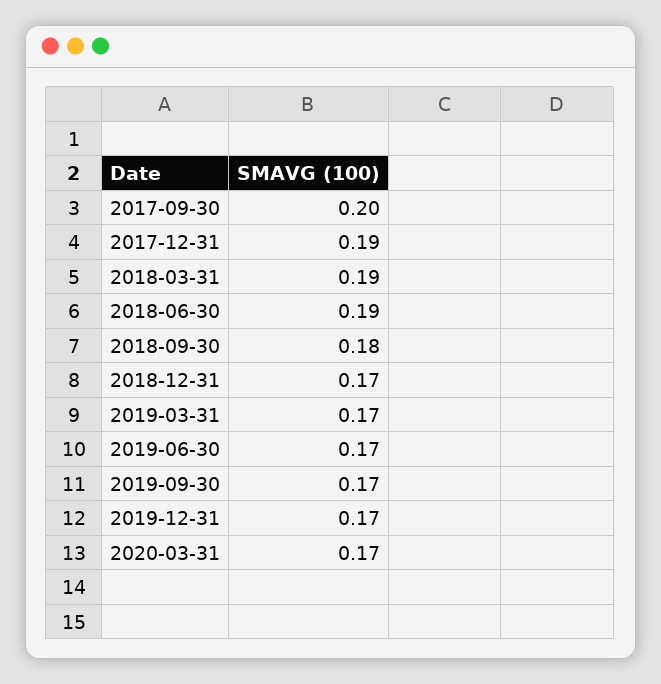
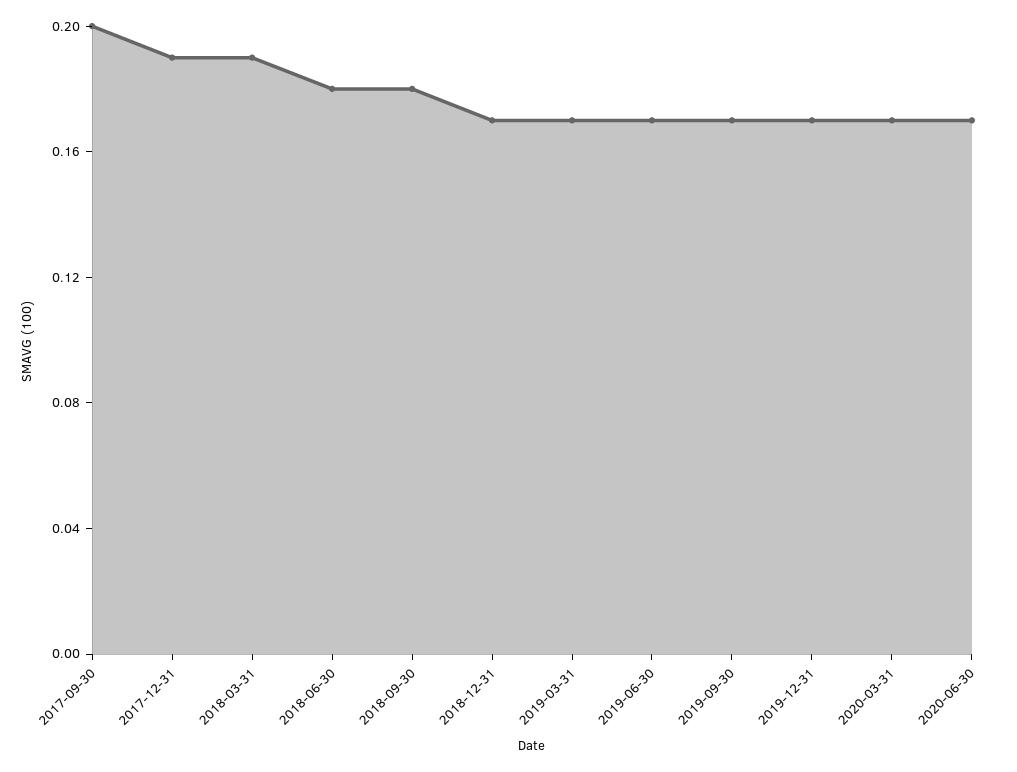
2018-06-30: 0.19 -> 0.18
2020-06-30: none -> 0.17

